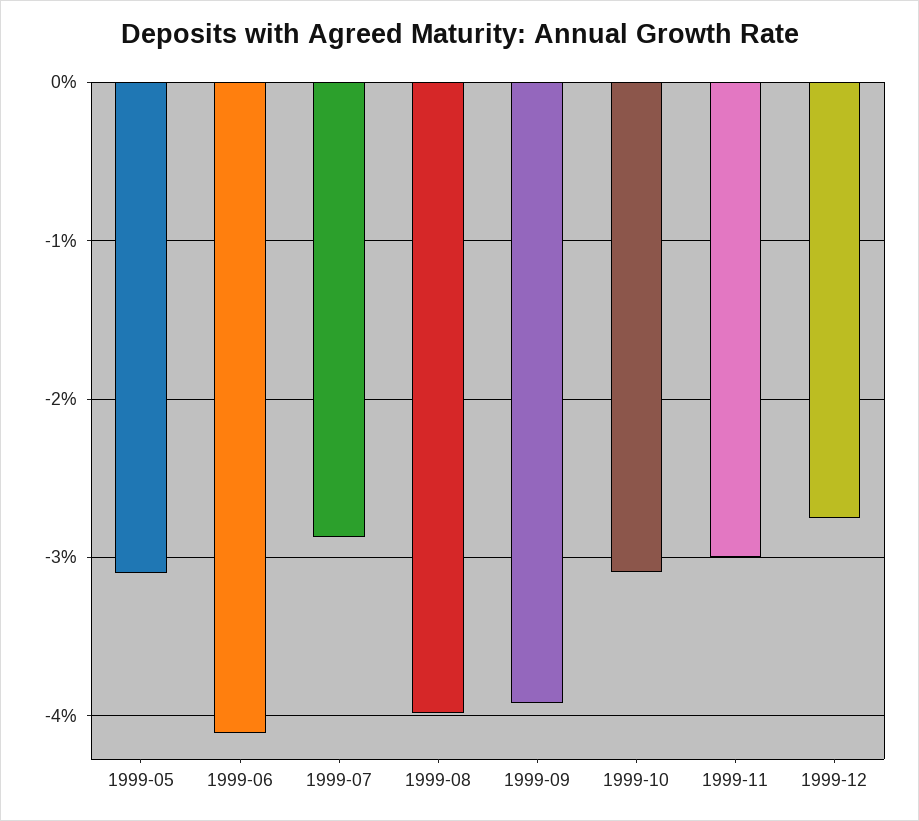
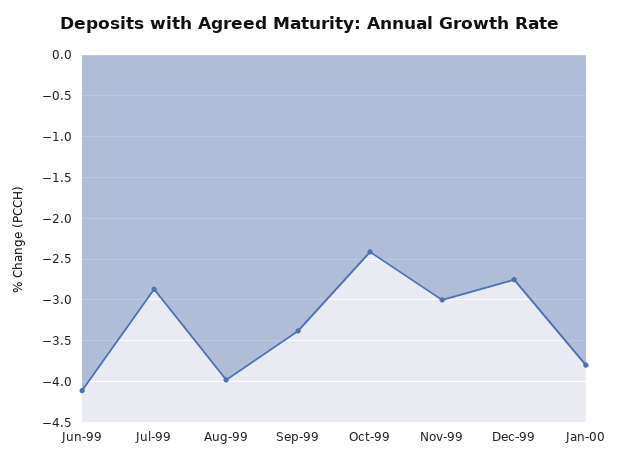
1999-05: -3.1 -> none
1999-09: -3.9 -> -3.4
1999-10: -3.1 -> -2.4
Jan-00: none -> -3.8

